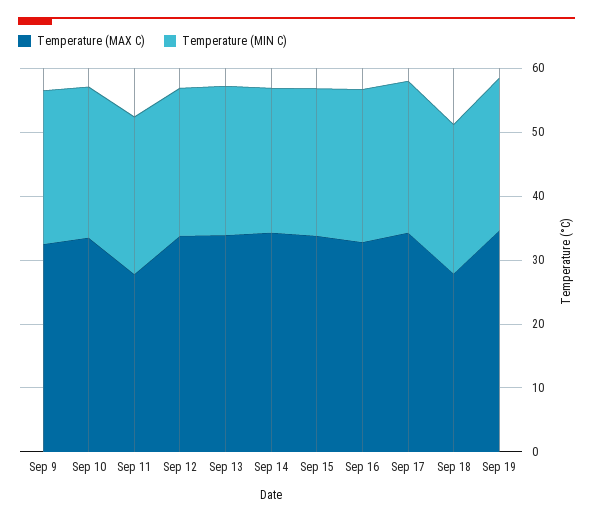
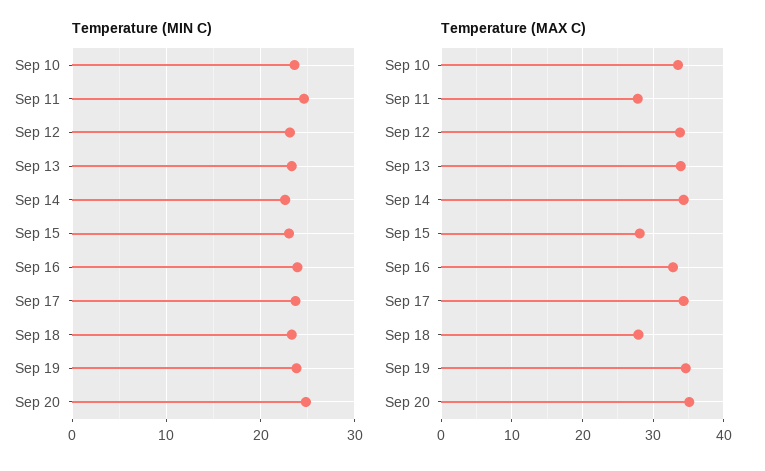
Temperature (MAX C), Sep 9: 32 -> none
Temperature (MIN C), Sep 9: 24 -> none
Temperature (MAX C), Sep 15: 34 -> 28
Temperature (MIN C), Sep 20: none -> 25
Temperature (MAX C), Sep 20: none -> 35

